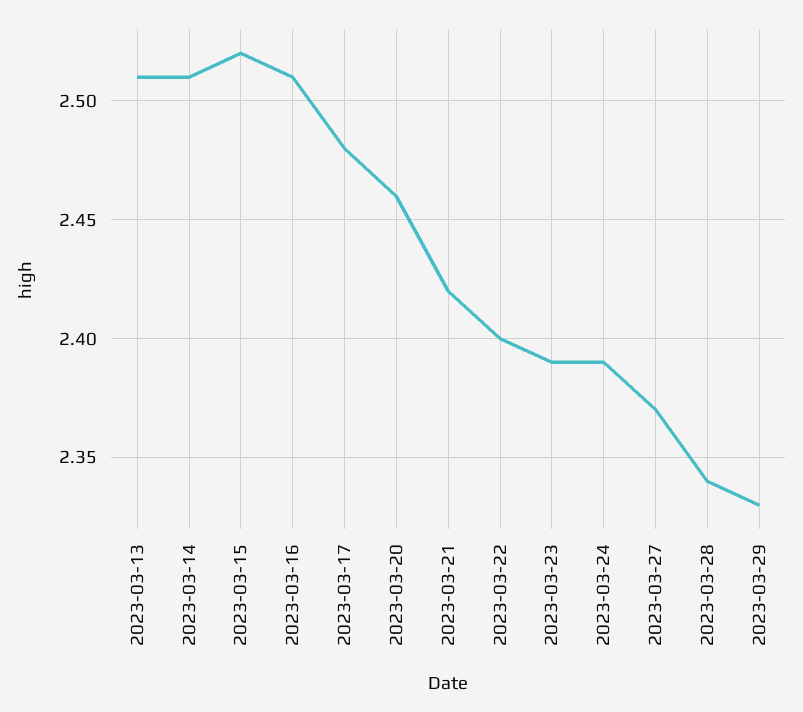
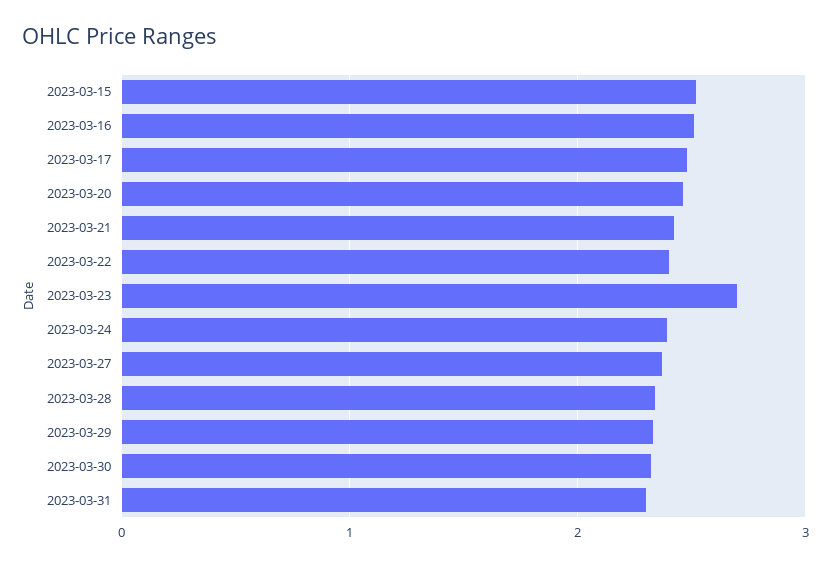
2023-03-13: 2.51 -> none
2023-03-14: 2.51 -> none
2023-03-23: 2.39 -> 2.7
2023-03-30: none -> 2.3
2023-03-31: none -> 2.3

